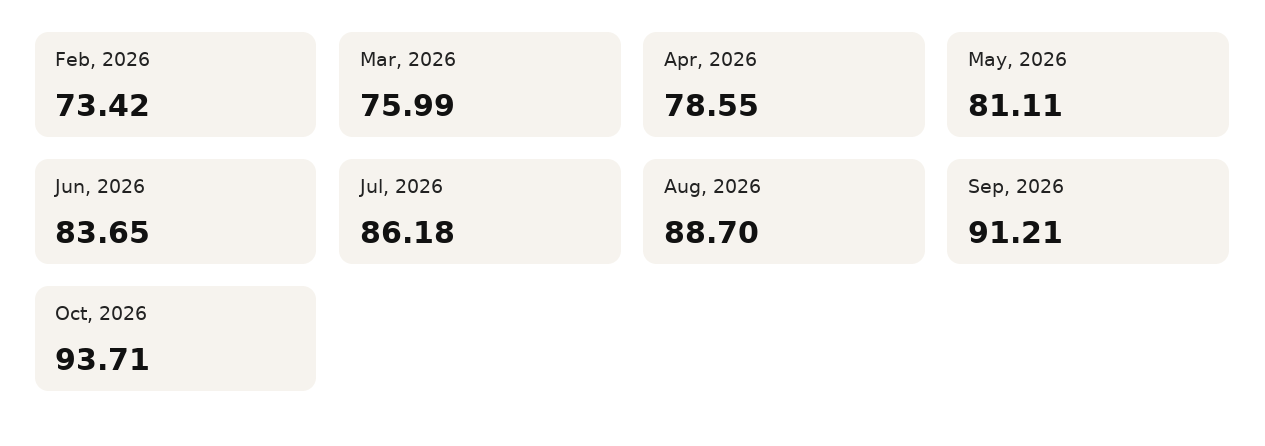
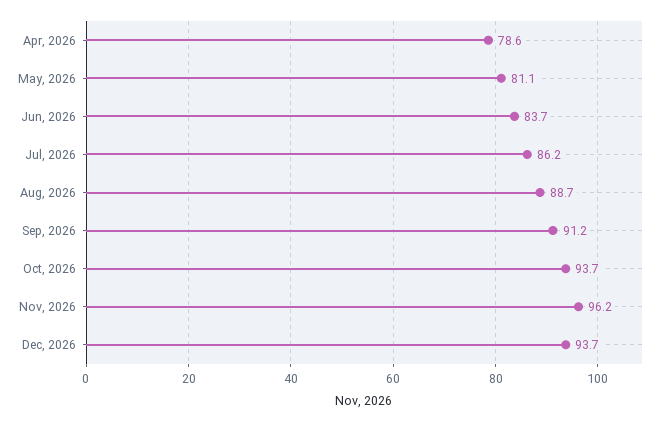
Feb, 2026: 73.42 -> none
Mar, 2026: 75.99 -> none
Nov, 2026: none -> 96.2
Dec, 2026: none -> 93.7

